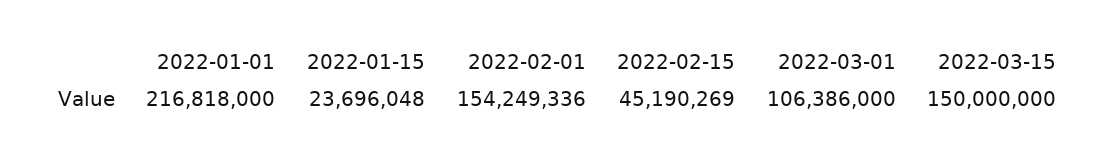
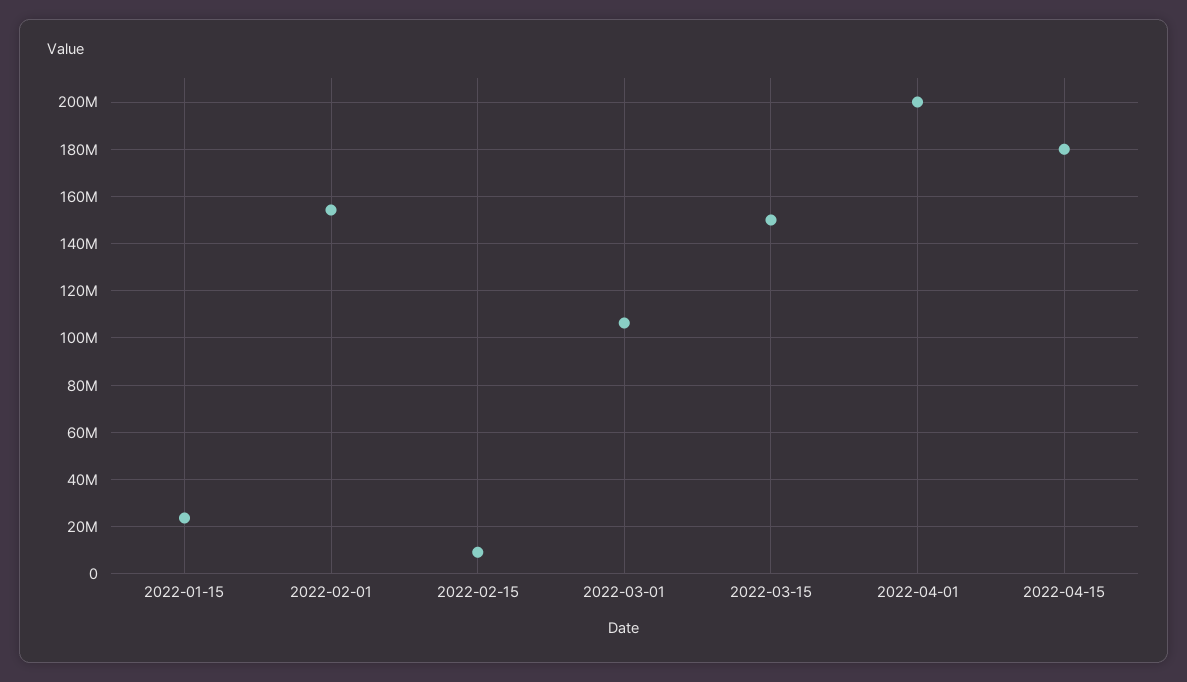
2022-01-01: 216818000 -> none
2022-02-15: 45190269 -> 10000000
2022-04-01: none -> 200000000
2022-04-15: none -> 180000000

